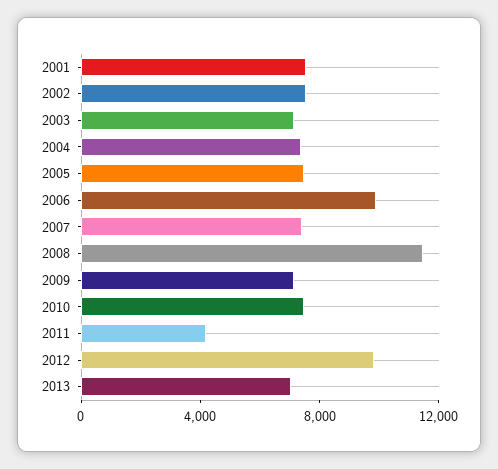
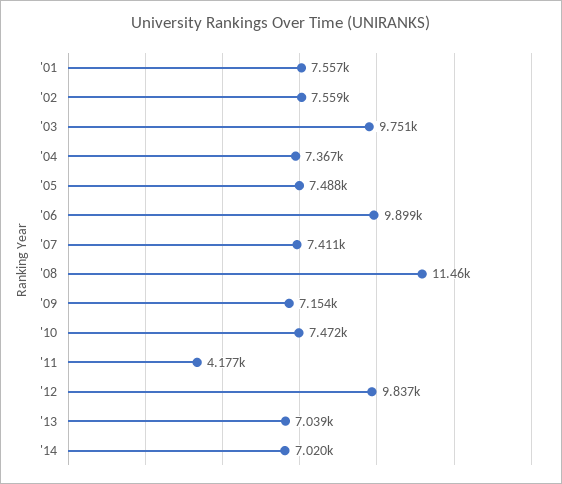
2003: 7000 -> 9751
'14: none -> 7020

